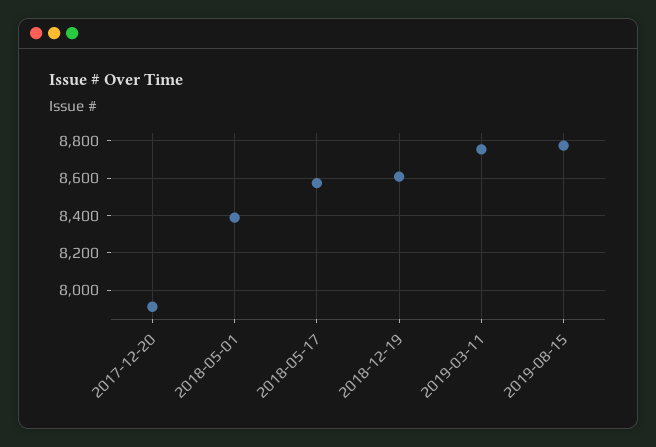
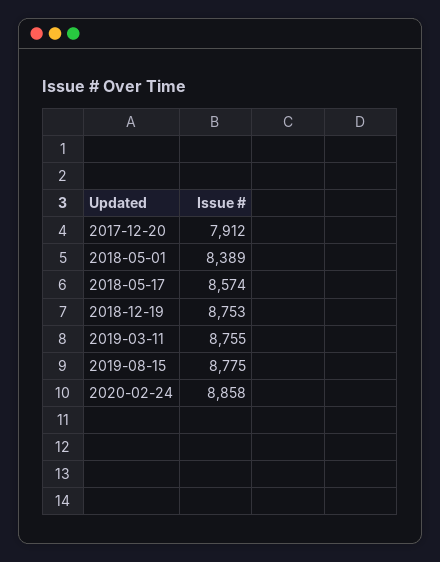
2018-12-19: 8600 -> 8753
2020-02-24: none -> 8858

